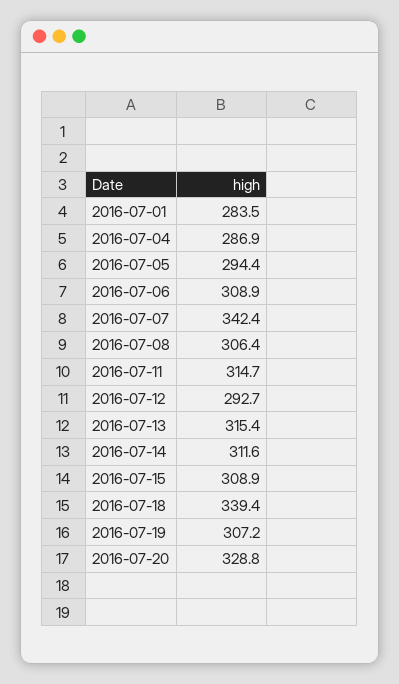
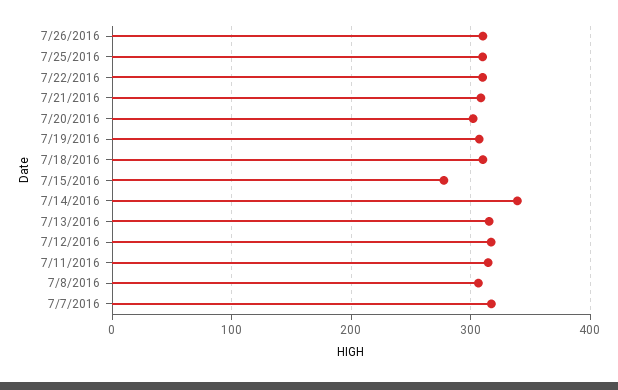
2016-07-01: 283.5 -> none
2016-07-04: 286.9 -> none
2016-07-05: 294.4 -> none
2016-07-06: 308.9 -> none
2016-07-07: 342.4 -> 320
2016-07-12: 292.7 -> 320
2016-07-14: 311.6 -> 340
2016-07-15: 308.9 -> 280
2016-07-18: 339.4 -> 310
2016-07-20: 328.8 -> 300
7/26/2016: none -> 310
7/25/2016: none -> 310
7/22/2016: none -> 310
7/21/2016: none -> 310

